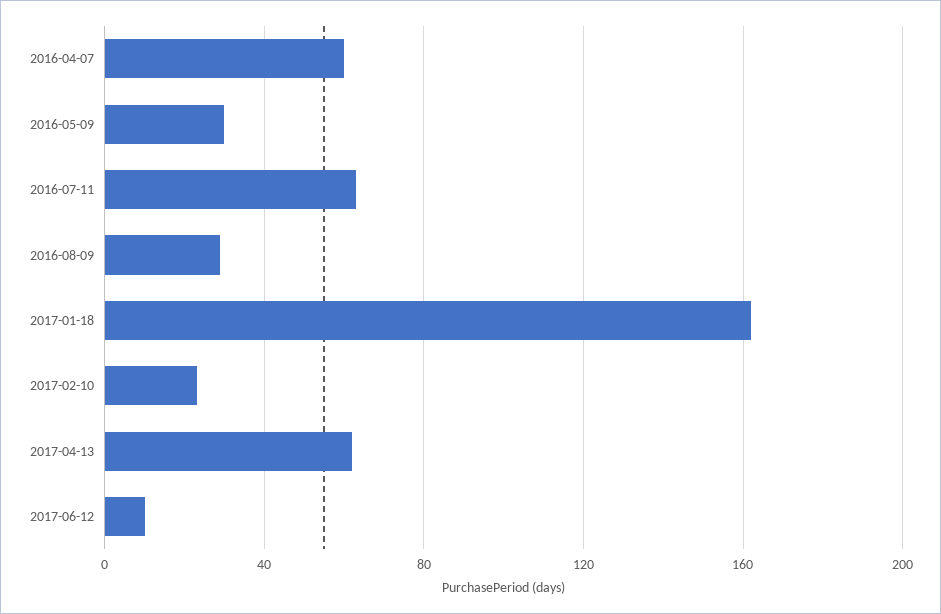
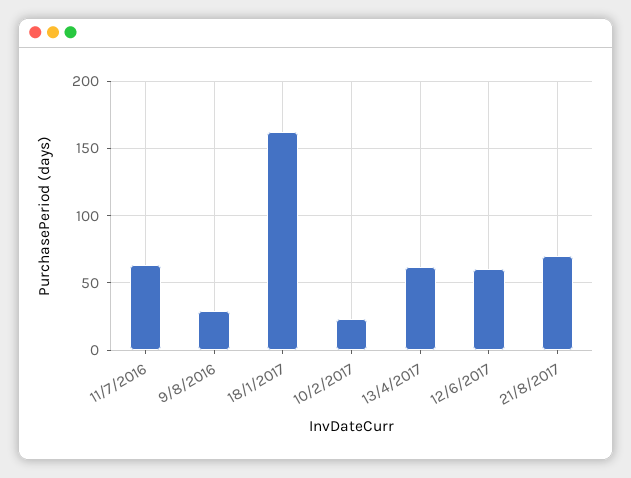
2016-04-07: 60 -> none
2016-05-09: 30 -> none
2017-06-12: 10 -> 60
21/8/2017: none -> 70

